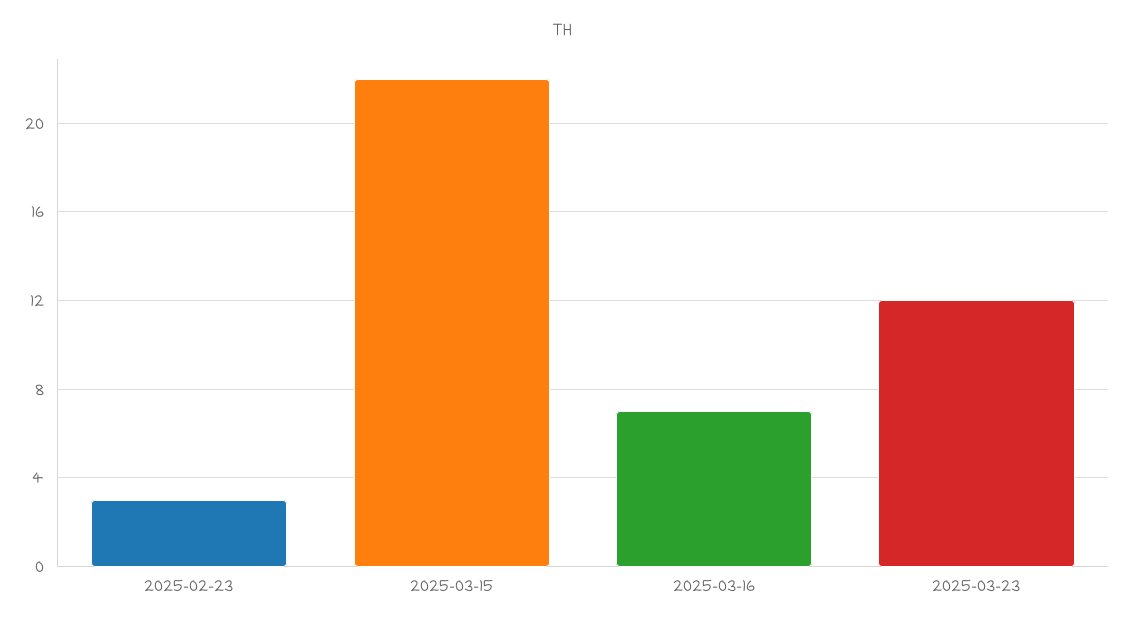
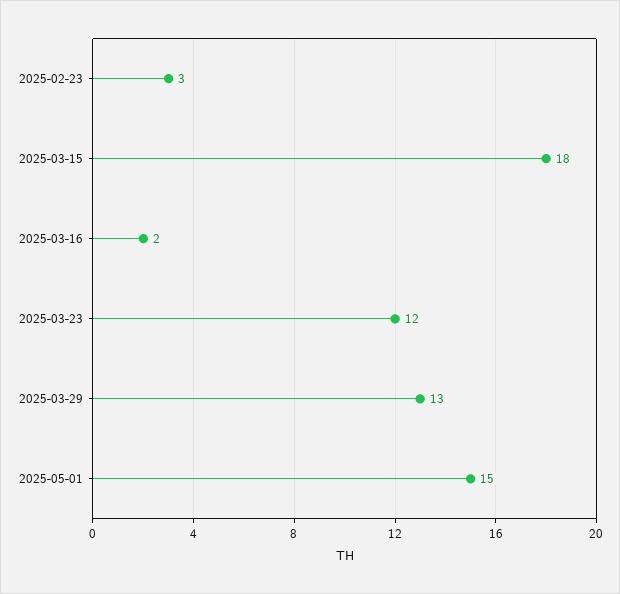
2025-03-15: 22 -> 18
2025-03-16: 7 -> 2
2025-03-29: none -> 13
2025-05-01: none -> 15

